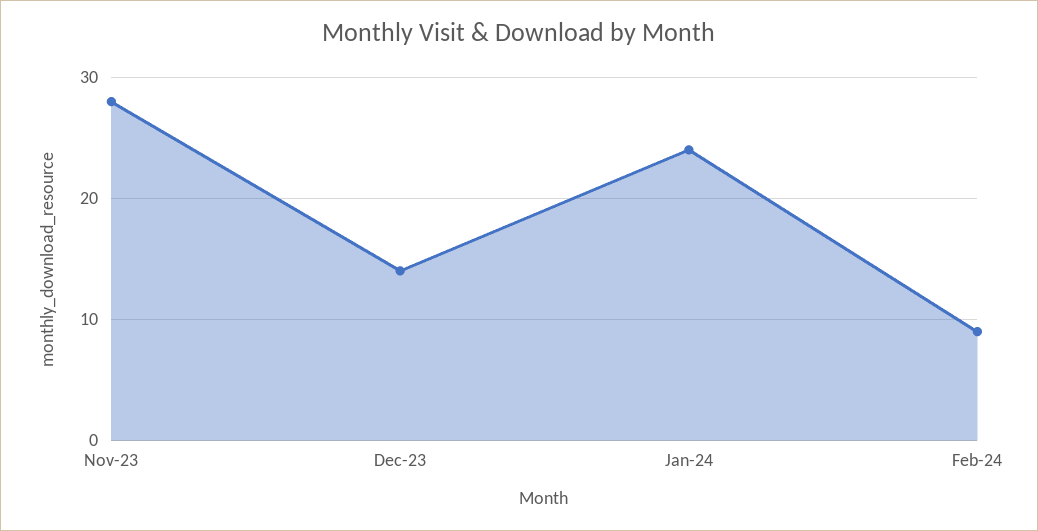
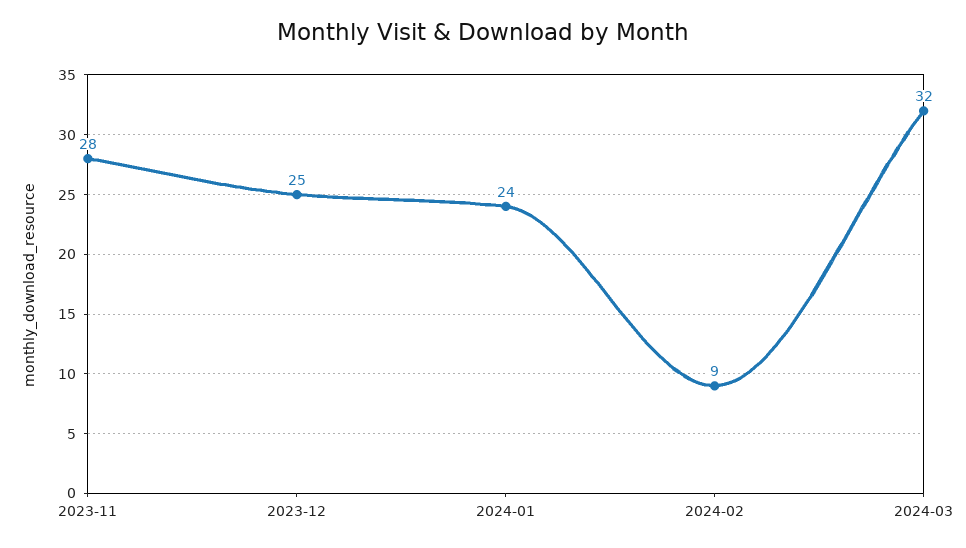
Dec-23: 14 -> 25
2024-03: none -> 32

